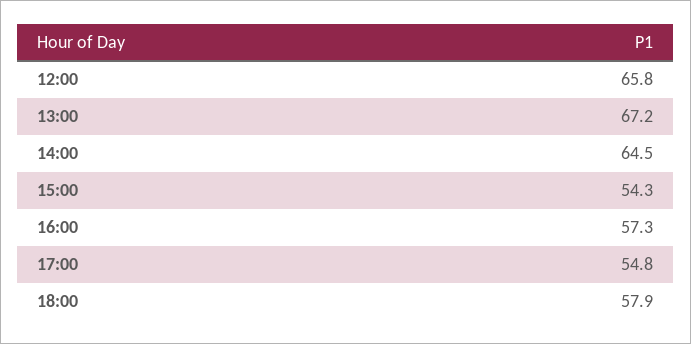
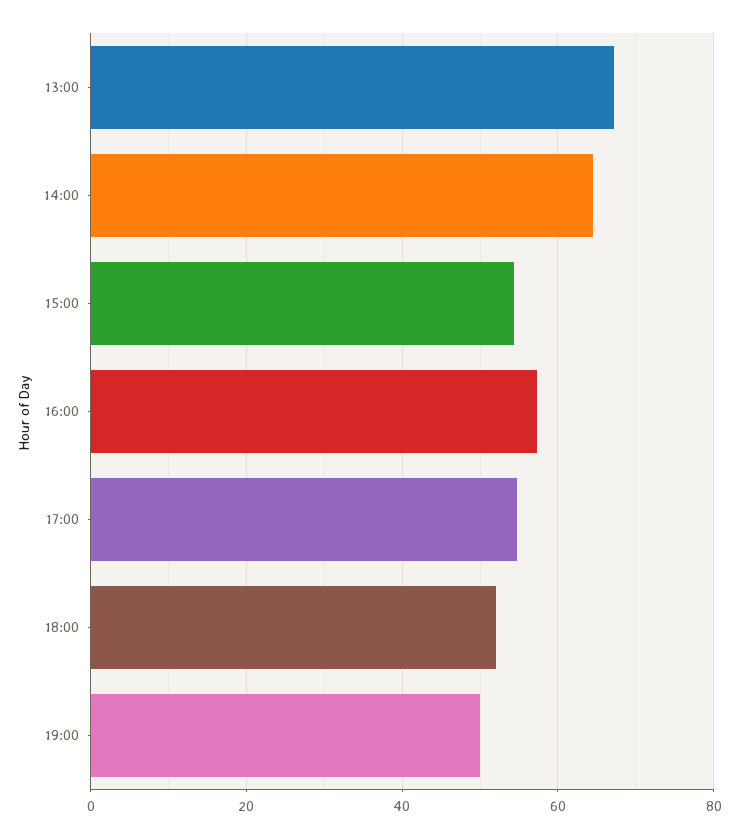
12:00: 65.8 -> none
18:00: 57.9 -> 52
19:00: none -> 50

